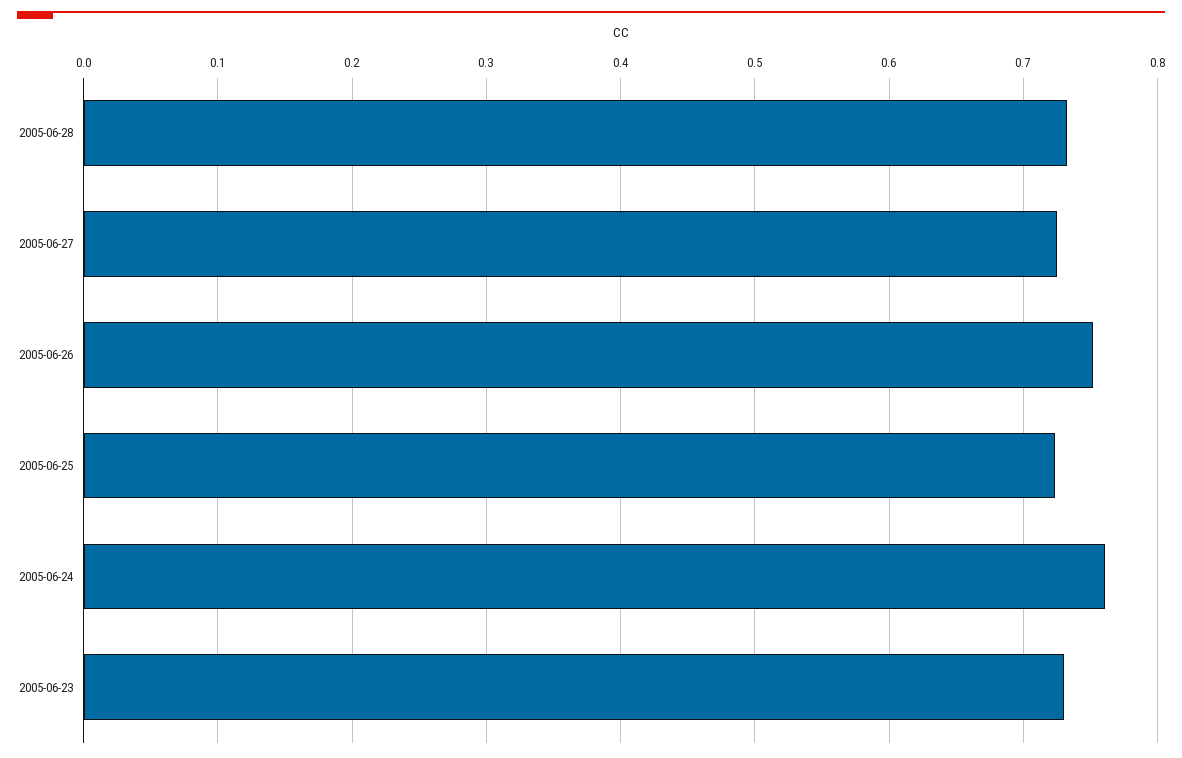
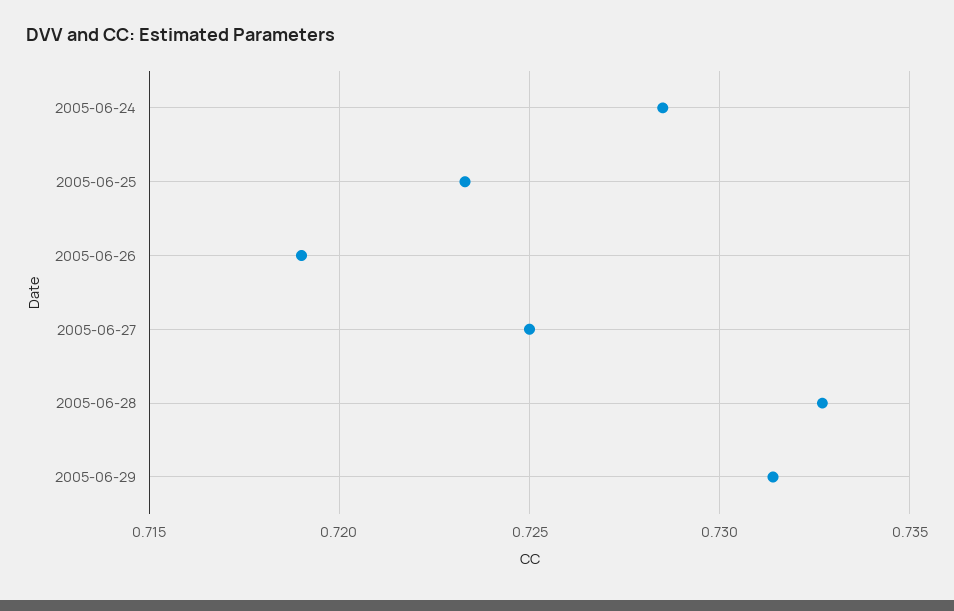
2005-06-26: 0.75 -> 0.719
2005-06-24: 0.76 -> 0.7285
2005-06-23: 0.73 -> none
2005-06-29: none -> 0.7315

